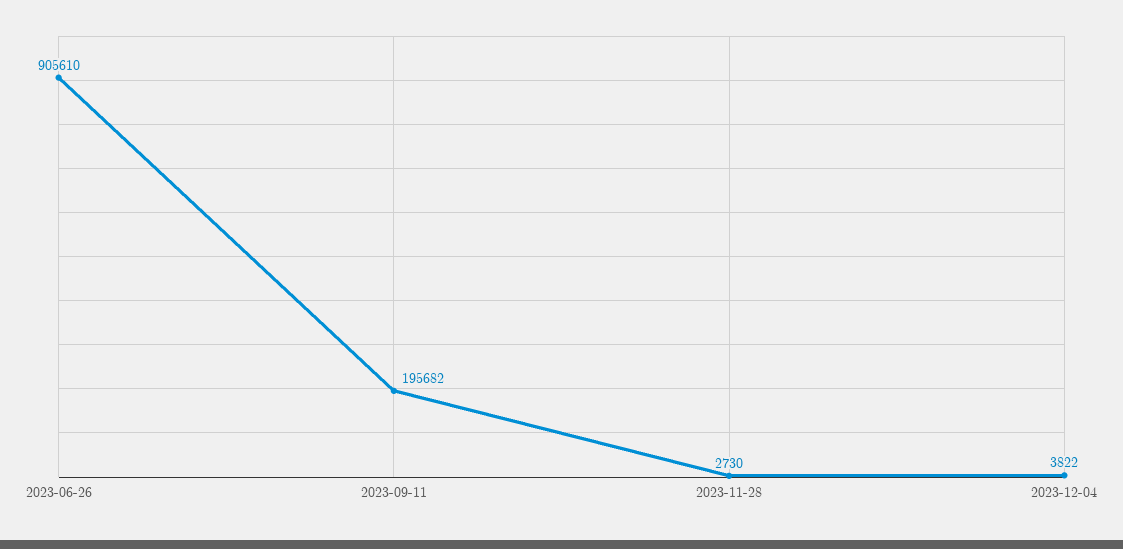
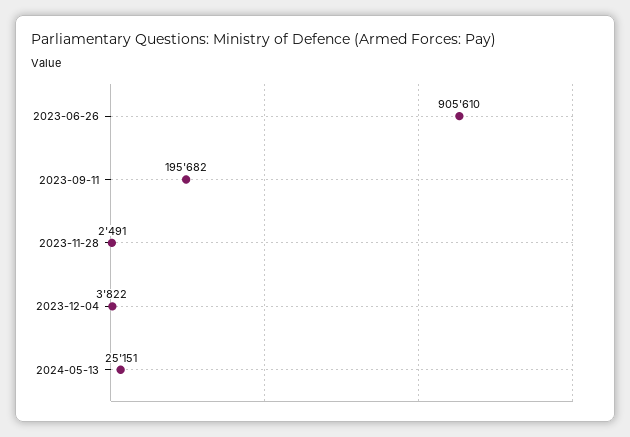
2023-11-28: 2730 -> 2491
2024-05-13: none -> 25151

